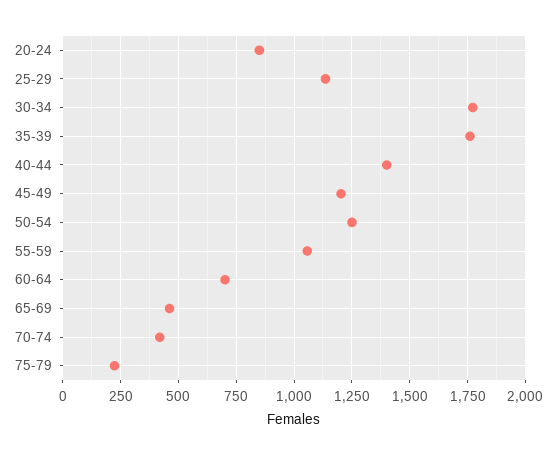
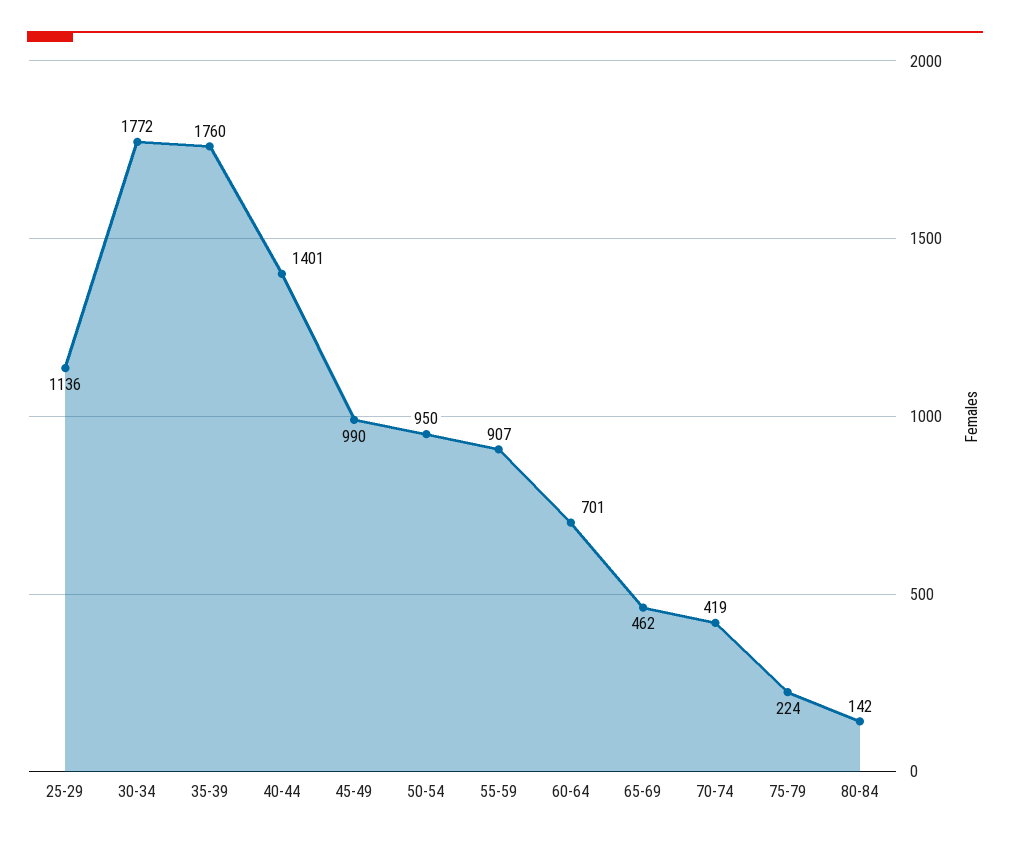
20-24: 850 -> none
45-49: 1200 -> 990
50-54: 1250 -> 950
55-59: 1050 -> 907
80-84: none -> 142

